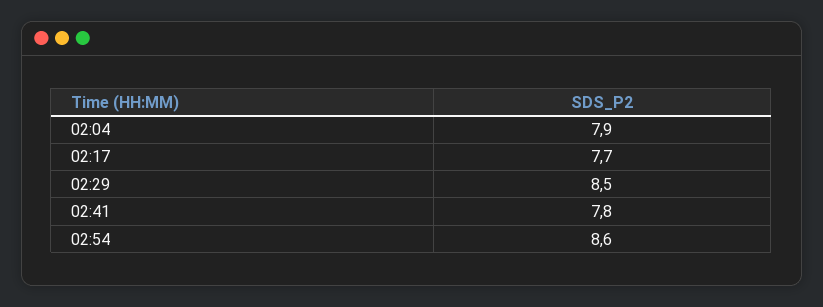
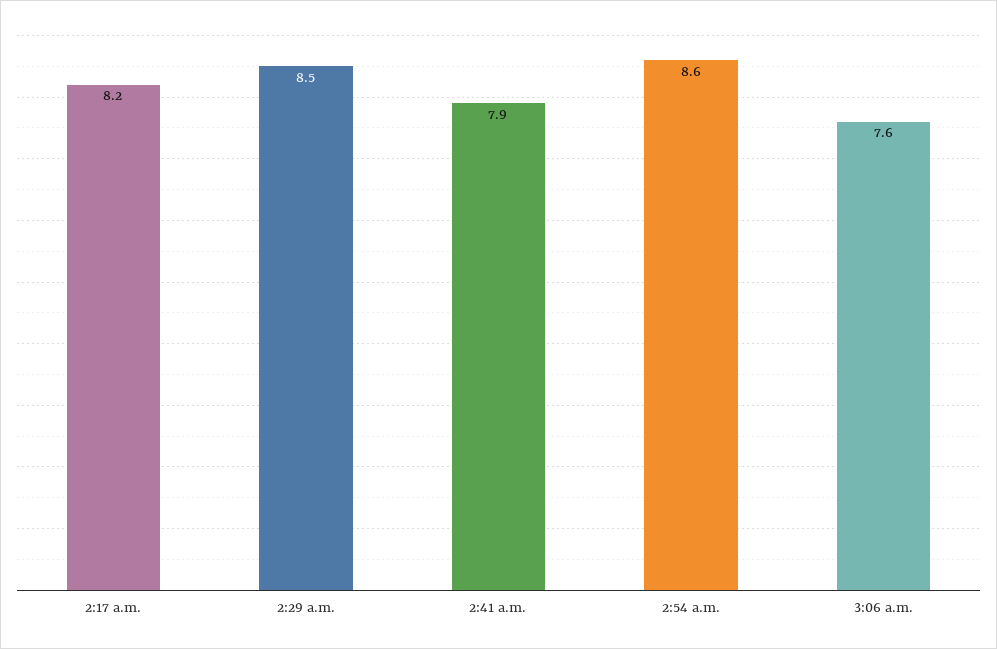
02:04: 7.9 -> none
02:17: 7.7 -> 8.2
02:41: 7.8 -> 7.9
3:06 a.m.: none -> 7.6

